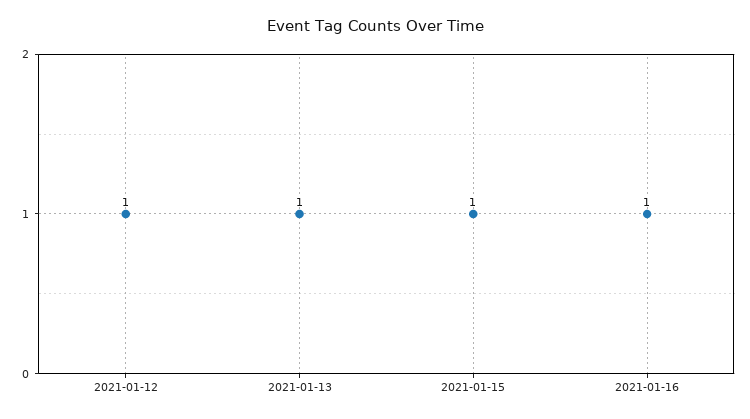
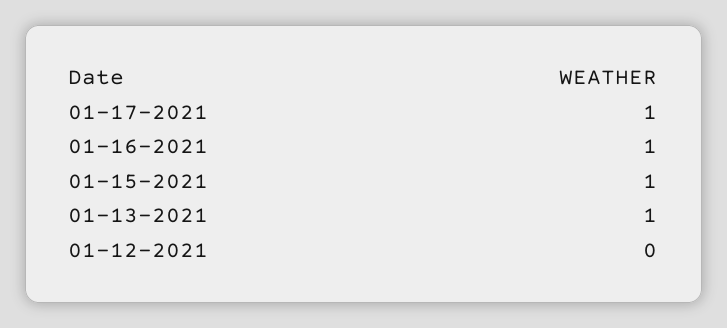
2021-01-12: 1 -> 0
01-17-2021: none -> 1

